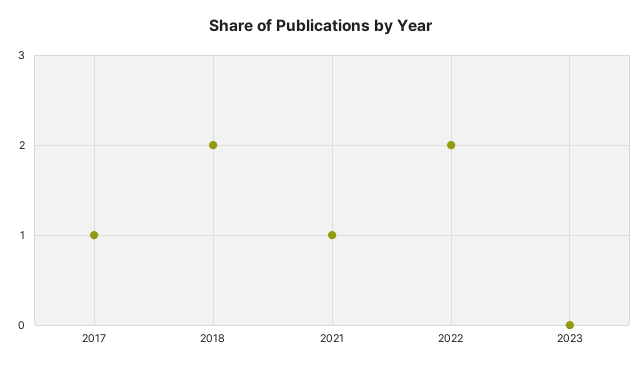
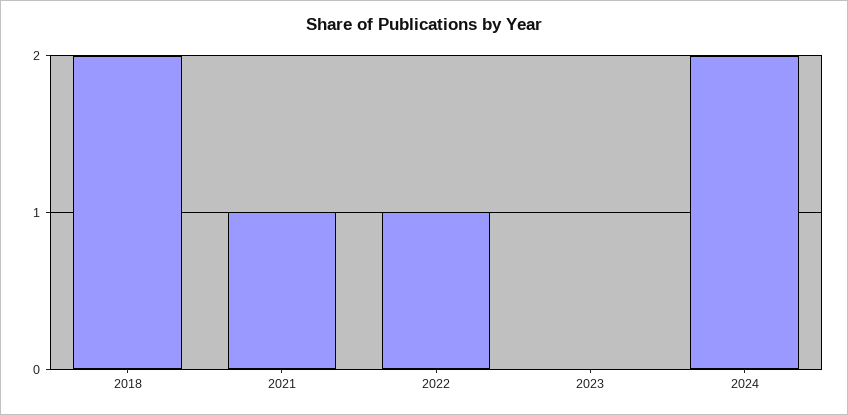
2017: 1 -> none
2022: 2 -> 1
2024: none -> 2

